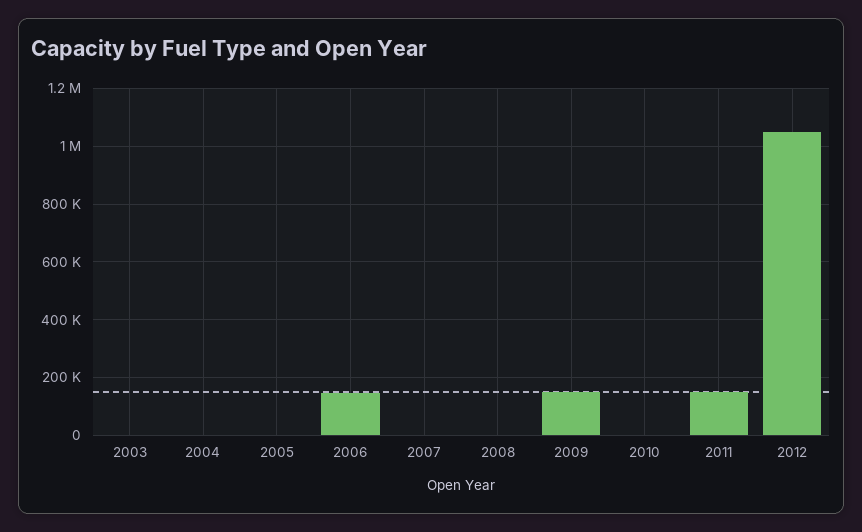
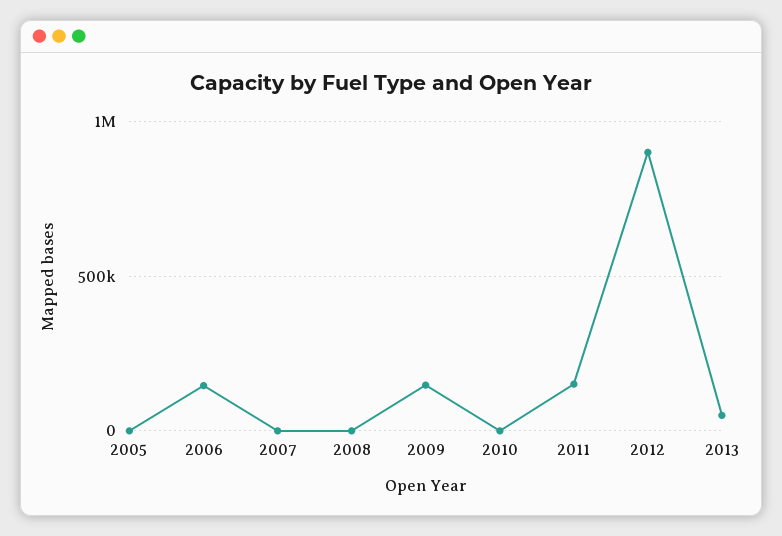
2003: 0 -> none
2004: 0 -> none
2012: 1050000 -> 900000
2013: none -> 50000

